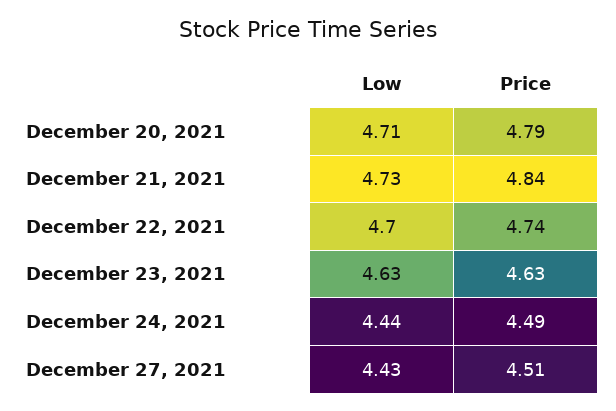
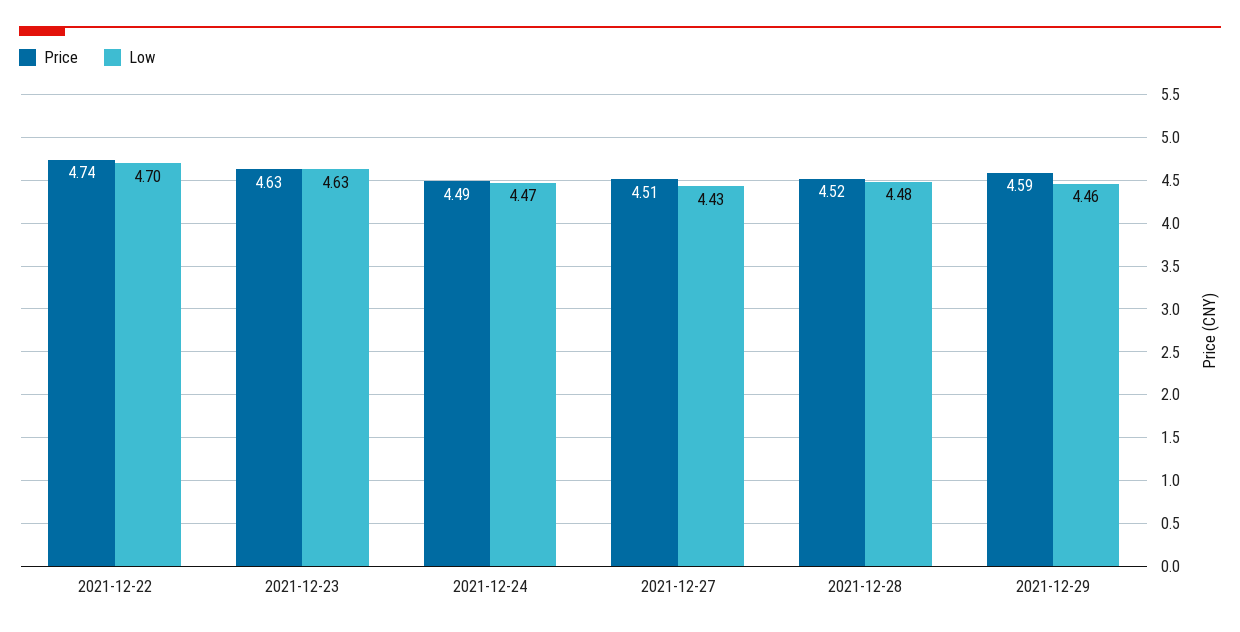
Low, December 20, 2021: 4.71 -> none
Price, December 20, 2021: 4.79 -> none
Low, December 21, 2021: 4.73 -> none
Price, December 21, 2021: 4.84 -> none
Low, December 24, 2021: 4.44 -> 4.47
Price, 2021-12-28: none -> 4.52
Low, 2021-12-28: none -> 4.48
Price, 2021-12-29: none -> 4.59
Low, 2021-12-29: none -> 4.46

